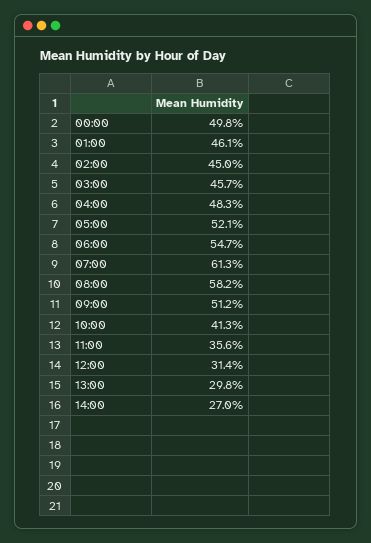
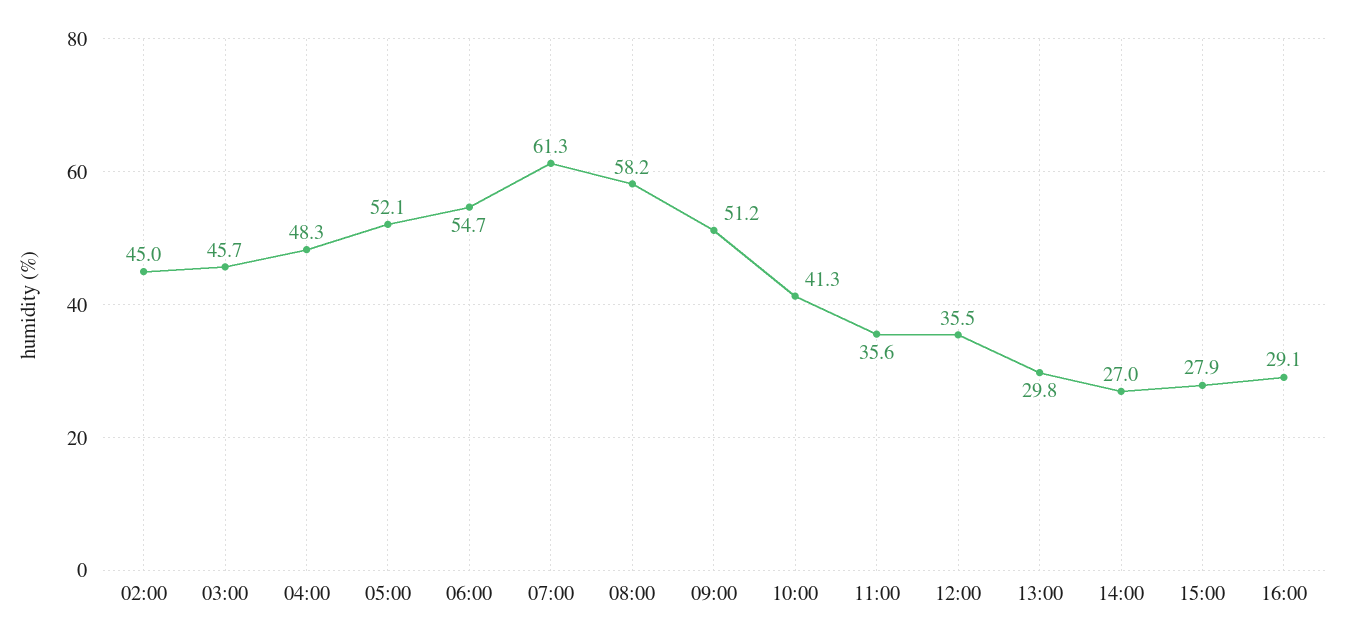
00:00: 49.8 -> none
01:00: 46.1 -> none
12:00: 31.4 -> 35.5
15:00: none -> 27.9
16:00: none -> 29.1

